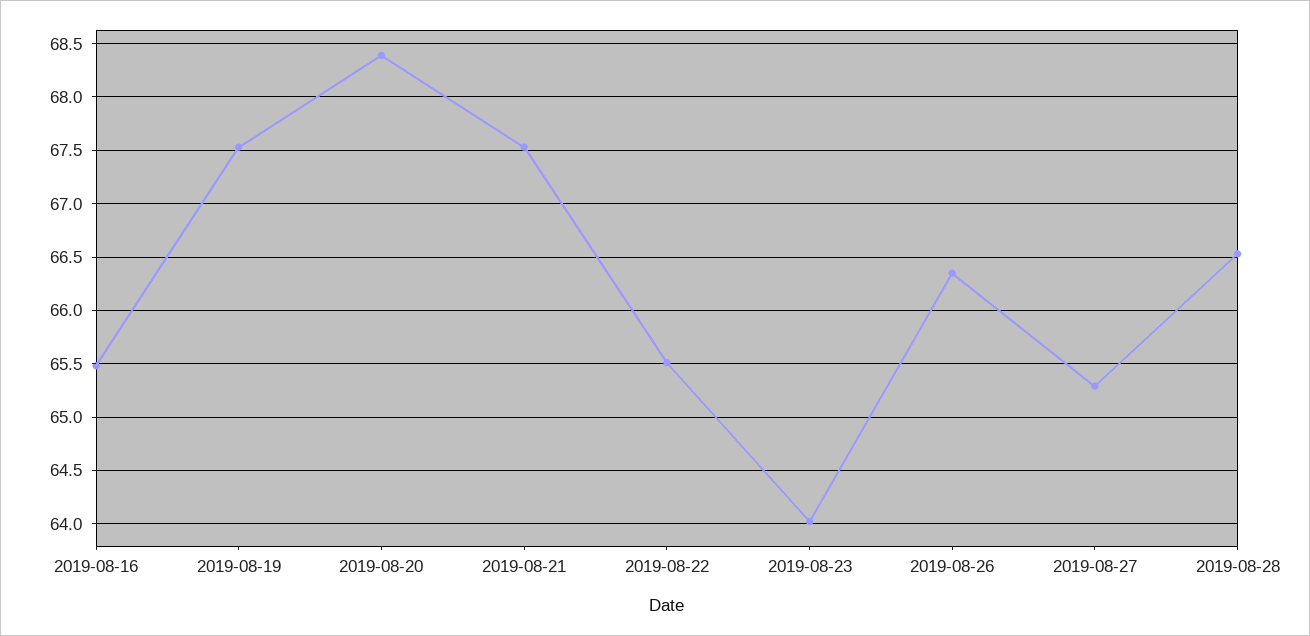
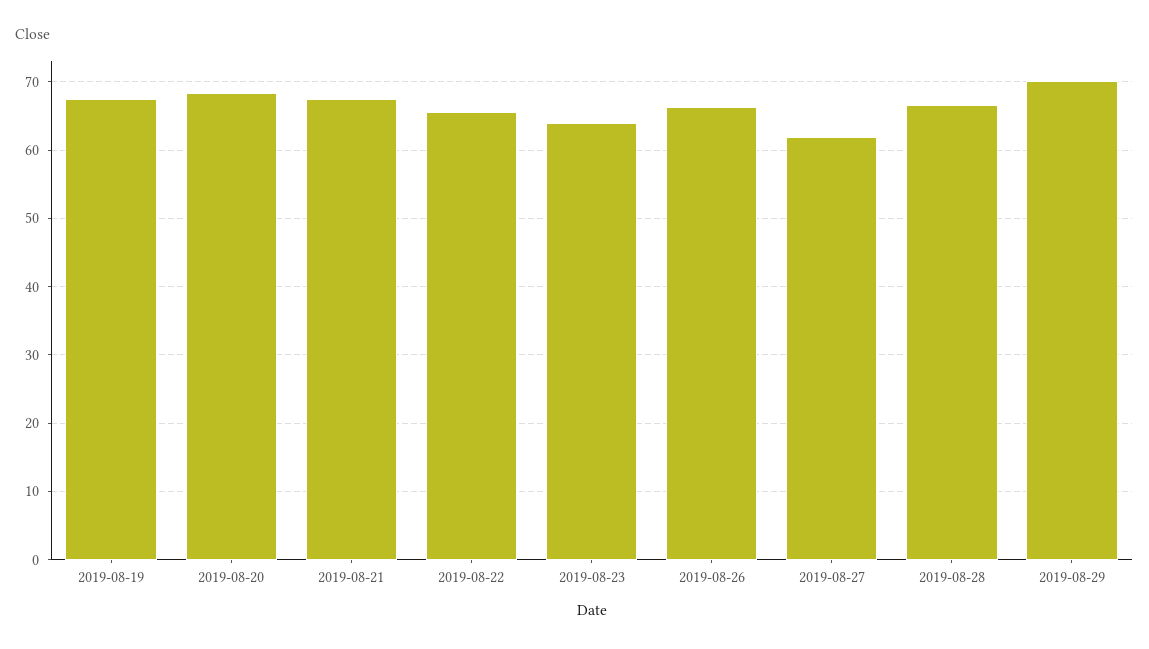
2019-08-16: 65.5 -> none
2019-08-27: 65.3 -> 62
2019-08-29: none -> 70

